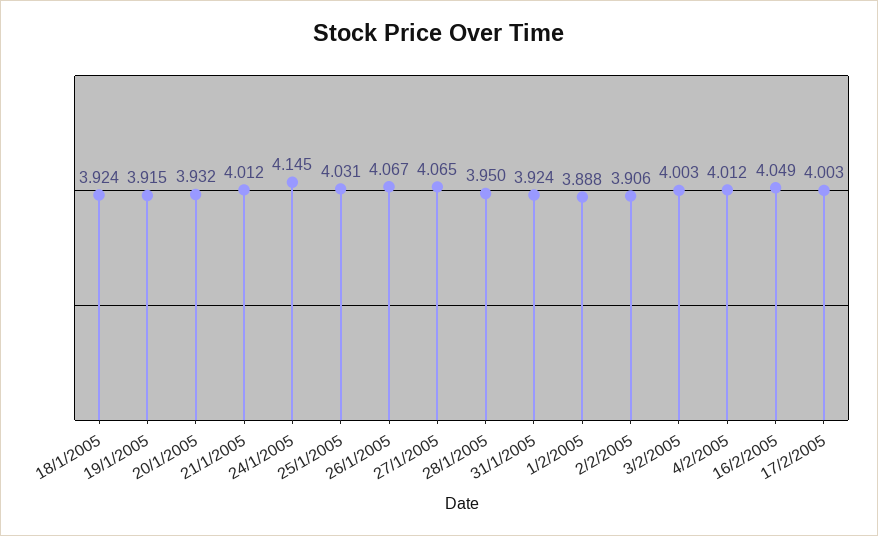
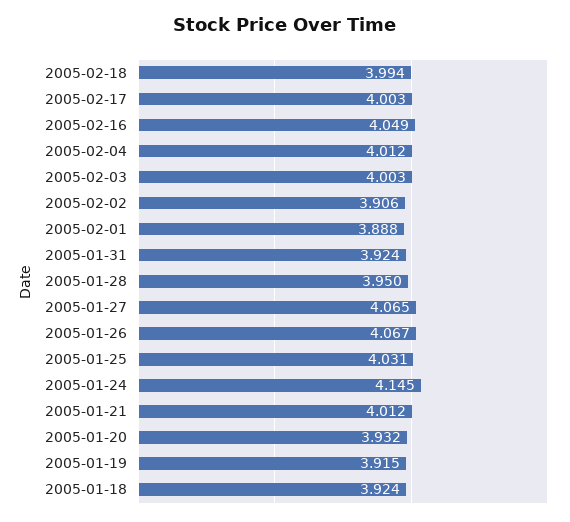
2005-02-18: none -> 3.994

